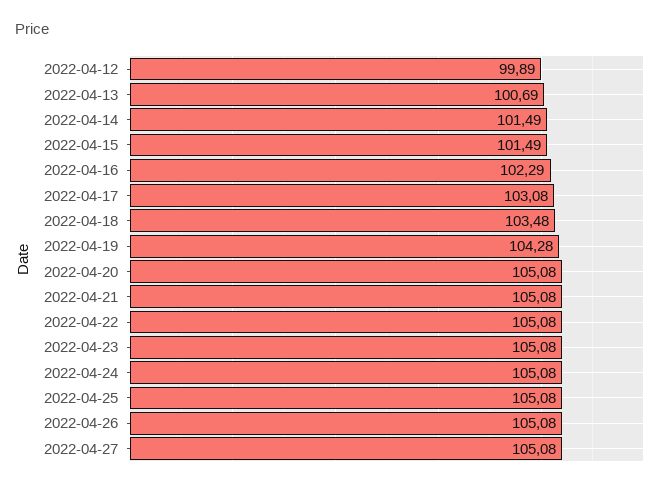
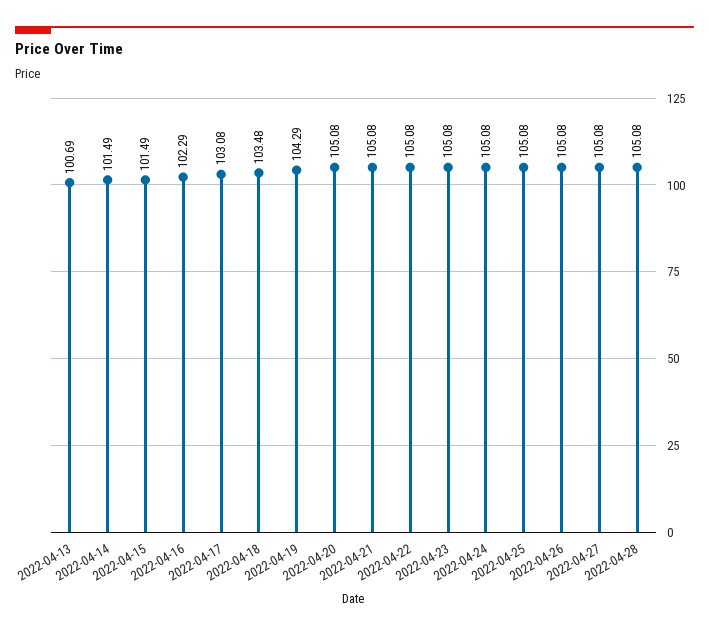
2022-04-12: 99.89 -> none
2022-04-19: 104.28 -> 104.29
2022-04-28: none -> 105.08

